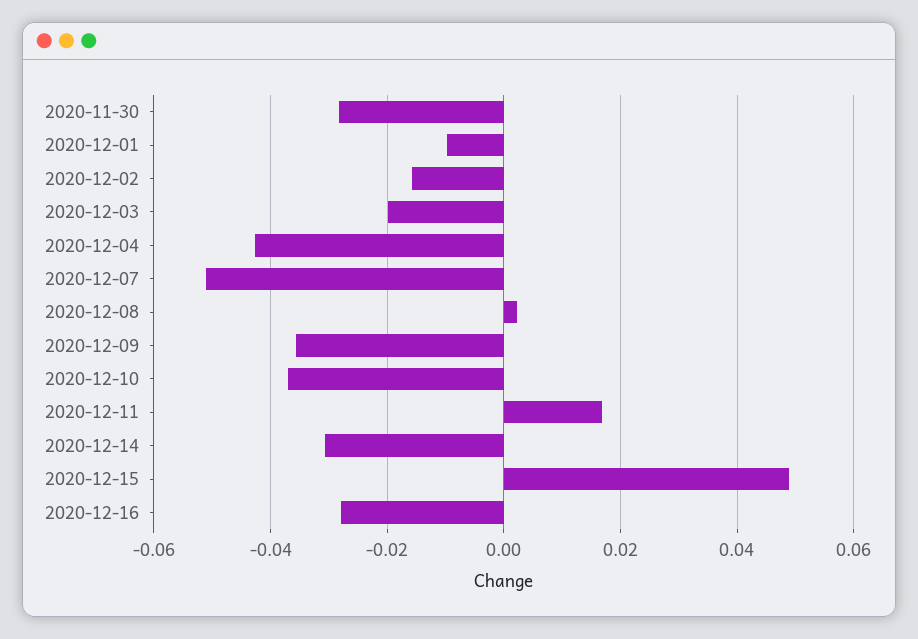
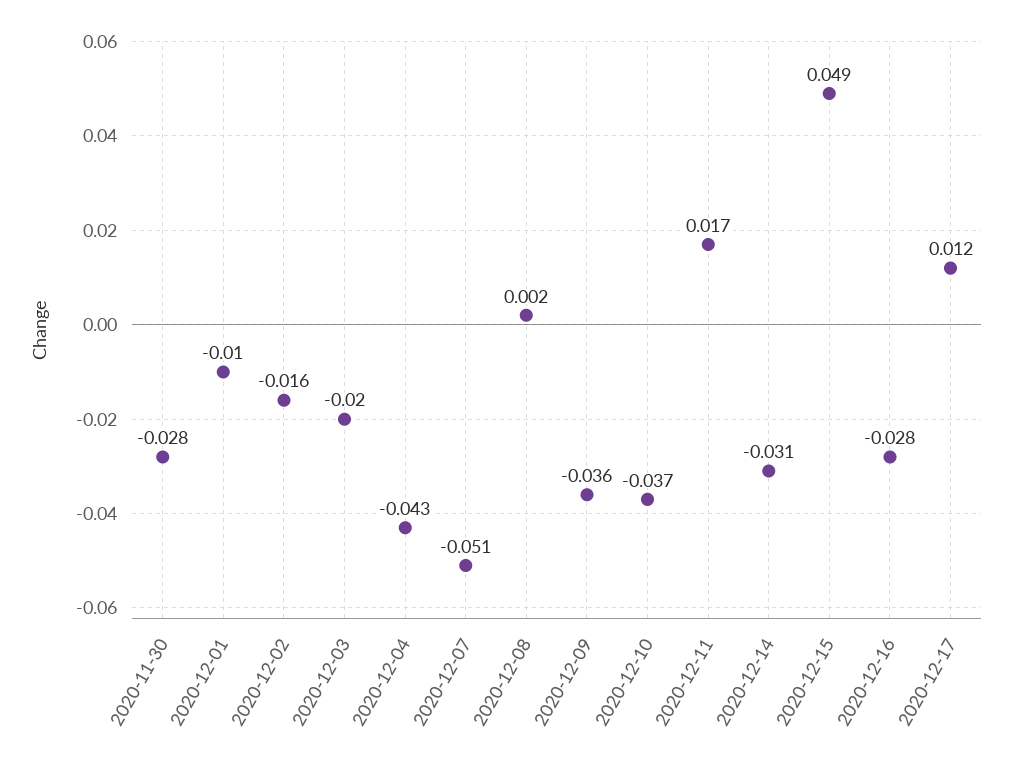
2020-12-17: none -> 0.012

